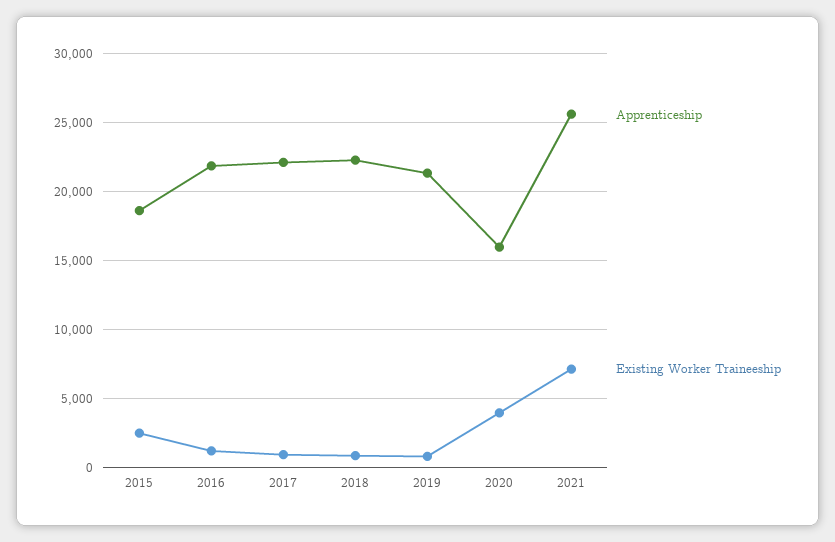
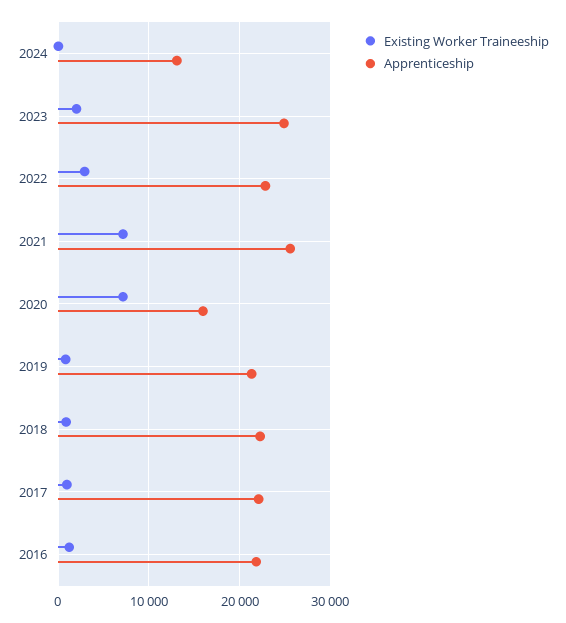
Apprenticeship, 2015: 18500 -> none
Existing Worker Traineeship, 2015: 2500 -> none
Existing Worker Traineeship, 2020: 4000 -> 7000
Existing Worker Traineeship, 2024: none -> 0
Apprenticeship, 2024: none -> 13000
Existing Worker Traineeship, 2023: none -> 2000
Apprenticeship, 2023: none -> 25000
Existing Worker Traineeship, 2022: none -> 3000
Apprenticeship, 2022: none -> 23000

